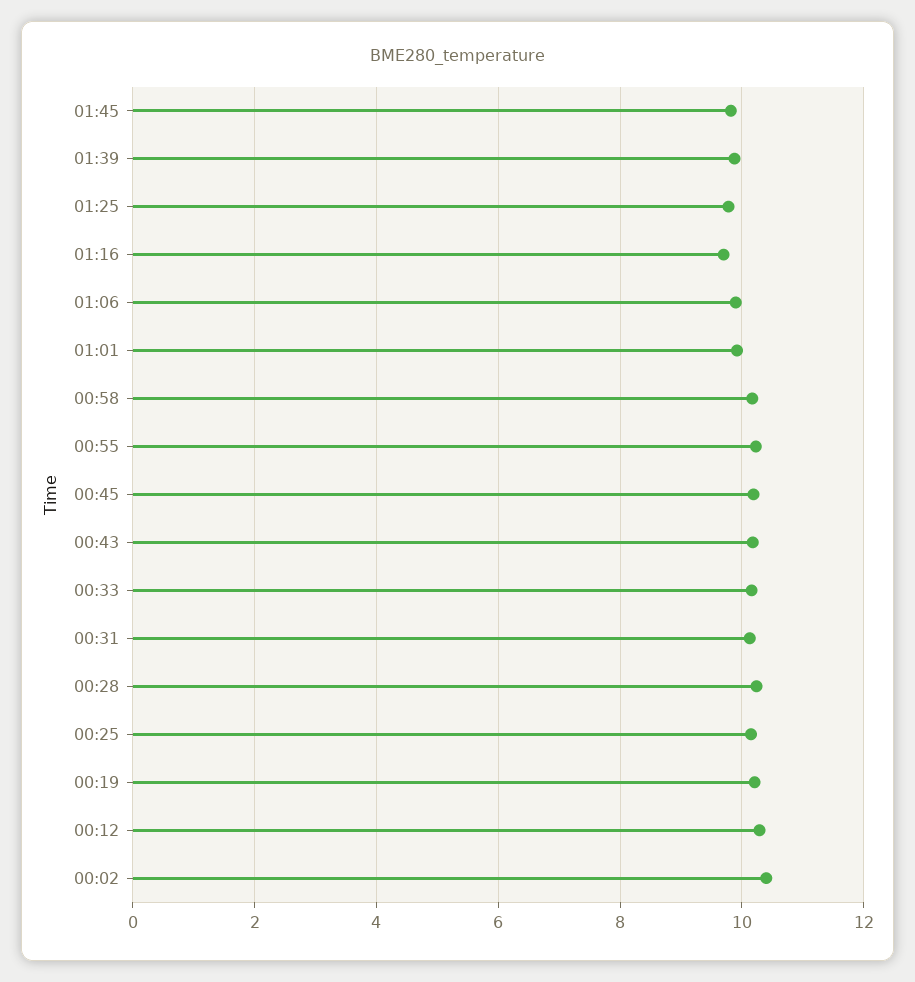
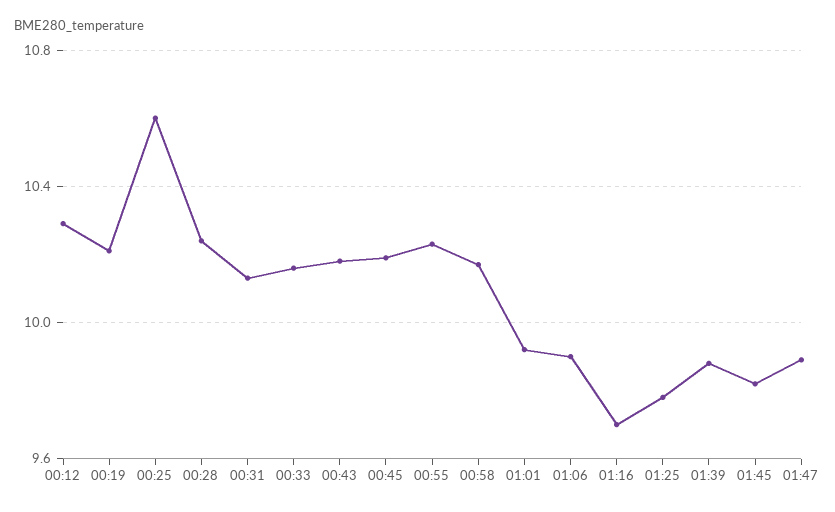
00:25: 10.2 -> 10.6
00:02: 10.4 -> none
01:47: none -> 9.9

